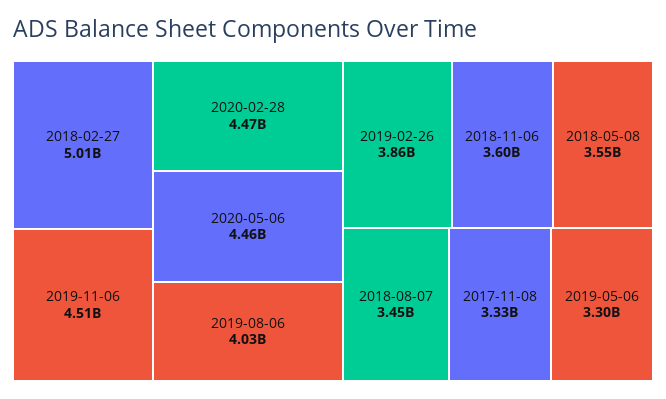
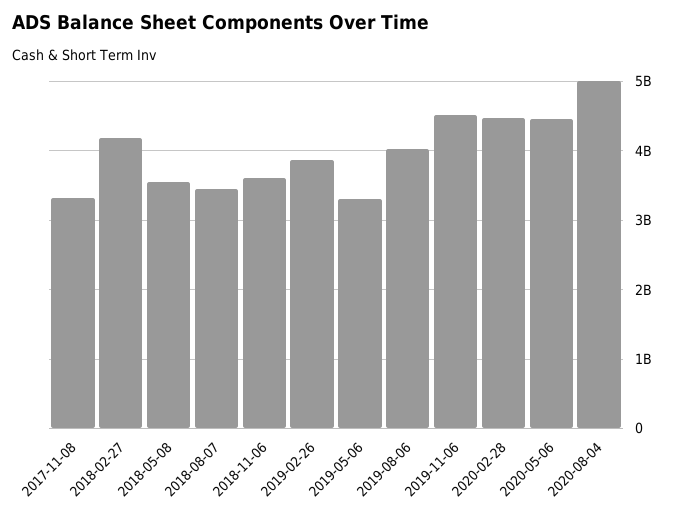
2018-02-27: 5010000000 -> 4200000000
2020-08-04: none -> 5000000000

